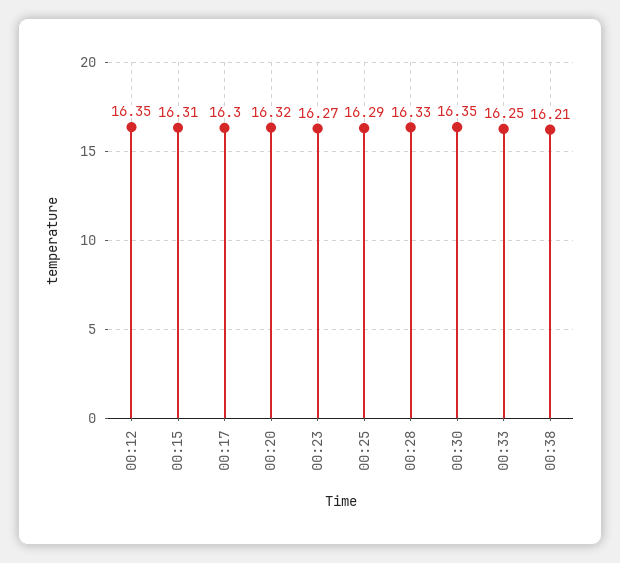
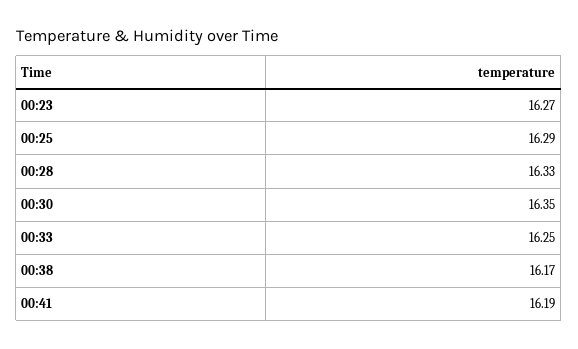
00:12: 16.35 -> none
00:15: 16.31 -> none
00:17: 16.3 -> none
00:20: 16.32 -> none
00:38: 16.21 -> 16.17
00:41: none -> 16.19

